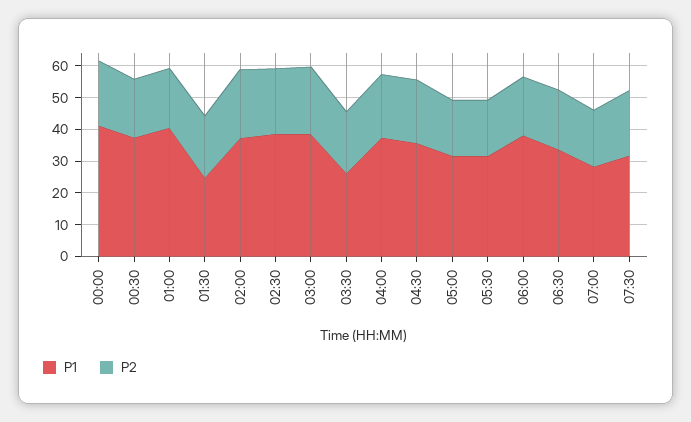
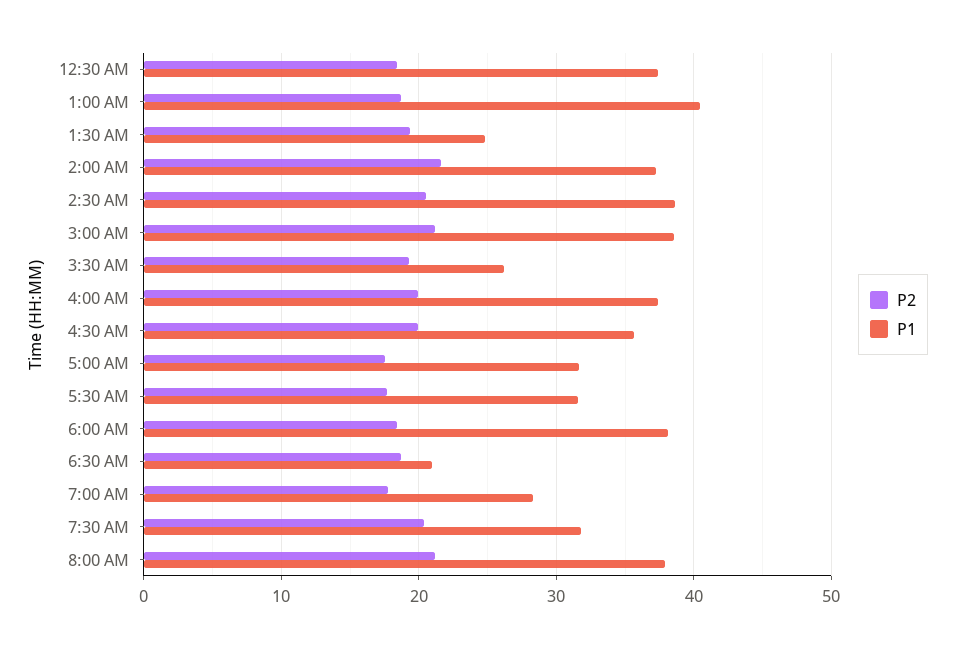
P1, 00:00: 40 -> none
P2, 00:00: 20 -> none
P1, 06:30: 35 -> 21
P2, 8:00 AM: none -> 21
P1, 8:00 AM: none -> 38

